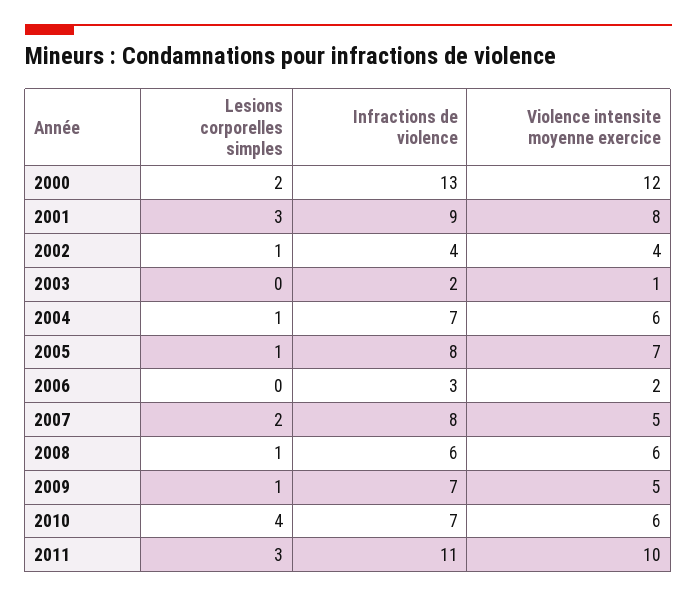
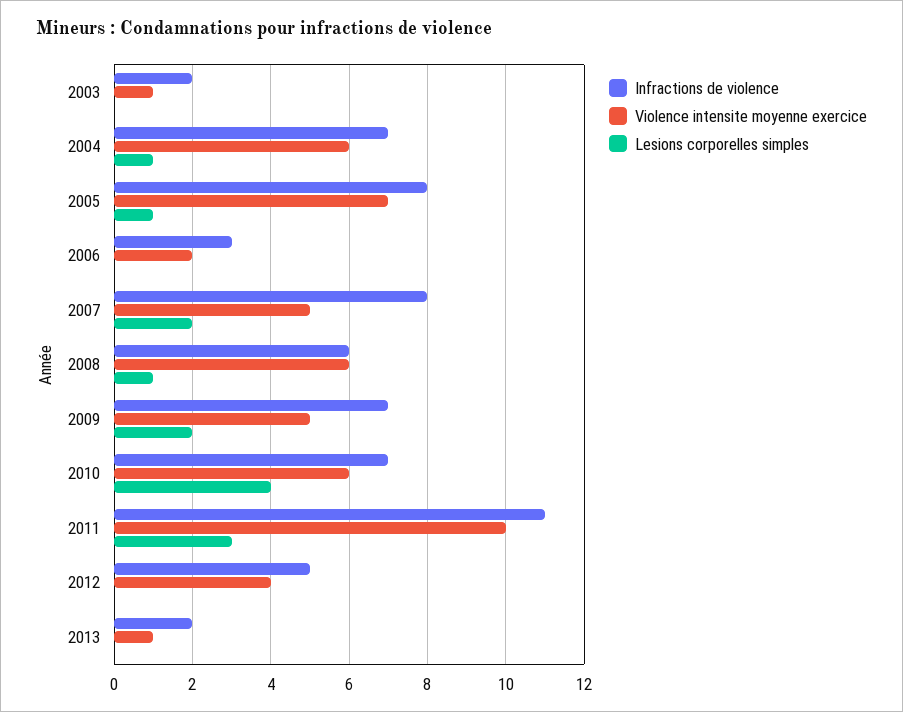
Lesions corporelles simples, 2000: 2 -> none
Infractions de violence, 2000: 13 -> none
Violence intensite moyenne exercice, 2000: 12 -> none
Lesions corporelles simples, 2001: 3 -> none
Infractions de violence, 2001: 9 -> none
Violence intensite moyenne exercice, 2001: 8 -> none
Lesions corporelles simples, 2002: 1 -> none
Infractions de violence, 2002: 4 -> none
Violence intensite moyenne exercice, 2002: 4 -> none
Lesions corporelles simples, 2009: 1 -> 2
Infractions de violence, 2012: none -> 5
Violence intensite moyenne exercice, 2012: none -> 4
Lesions corporelles simples, 2012: none -> 0
Infractions de violence, 2013: none -> 2
Violence intensite moyenne exercice, 2013: none -> 1
Lesions corporelles simples, 2013: none -> 0

